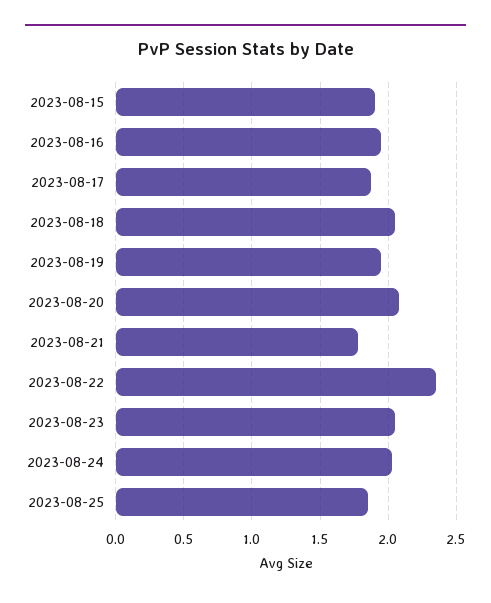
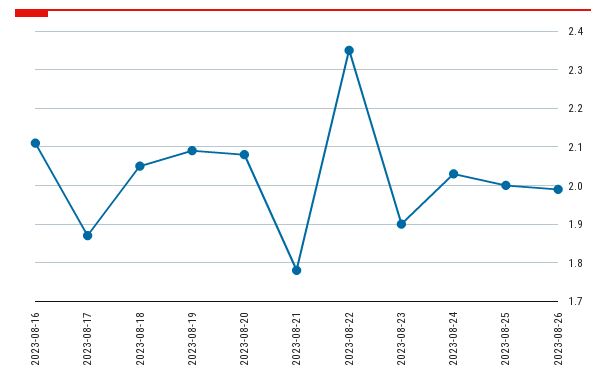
2023-08-15: 1.9 -> none
2023-08-16: 1.95 -> 2.1
2023-08-19: 1.95 -> 2.1
2023-08-23: 2.05 -> 1.9
2023-08-25: 1.85 -> 2
2023-08-26: none -> 2

